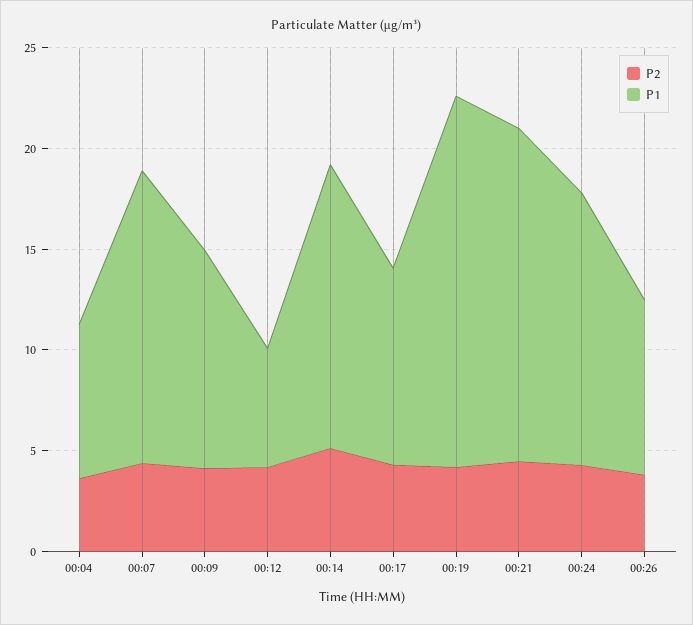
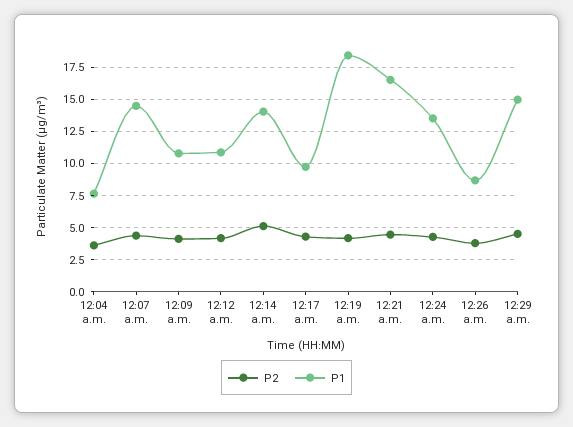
P1, 00:12: 6 -> 11
P2, 12:29 a.m.: none -> 4.5
P1, 12:29 a.m.: none -> 15

